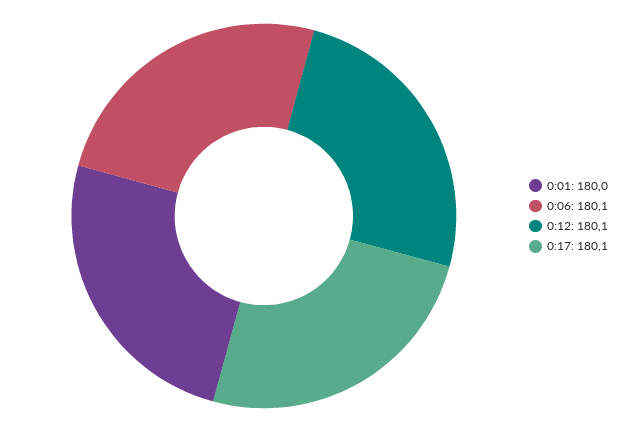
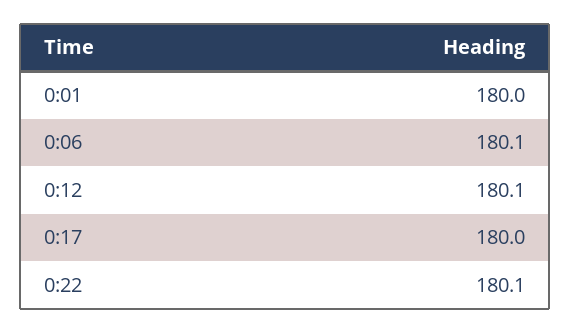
0:17: 180.1 -> 180
0:22: none -> 180.1

